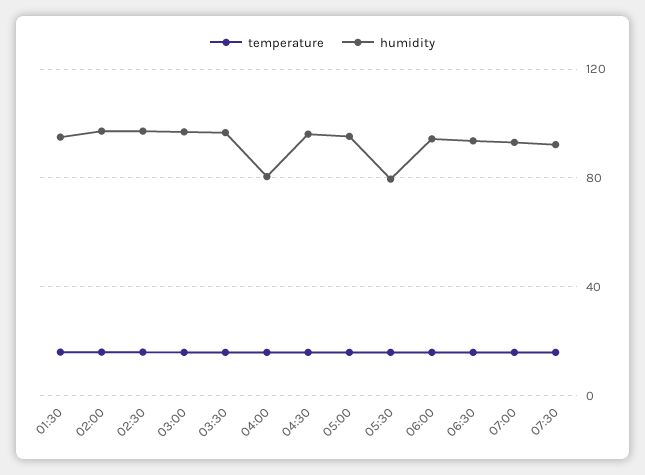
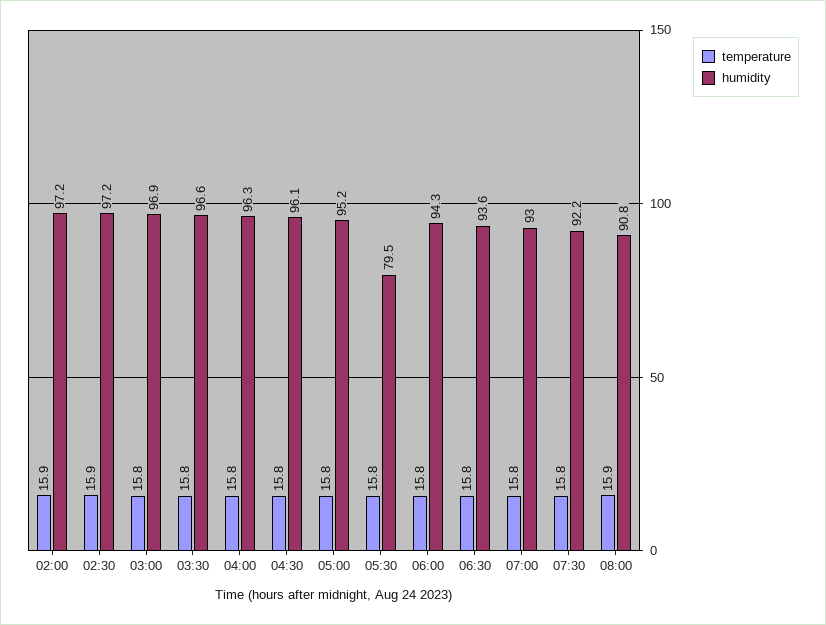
temperature, 01:30: 15 -> none
humidity, 01:30: 95 -> none
humidity, 04:00: 80 -> 96.3
temperature, 08:00: none -> 15.9
humidity, 08:00: none -> 90.8

